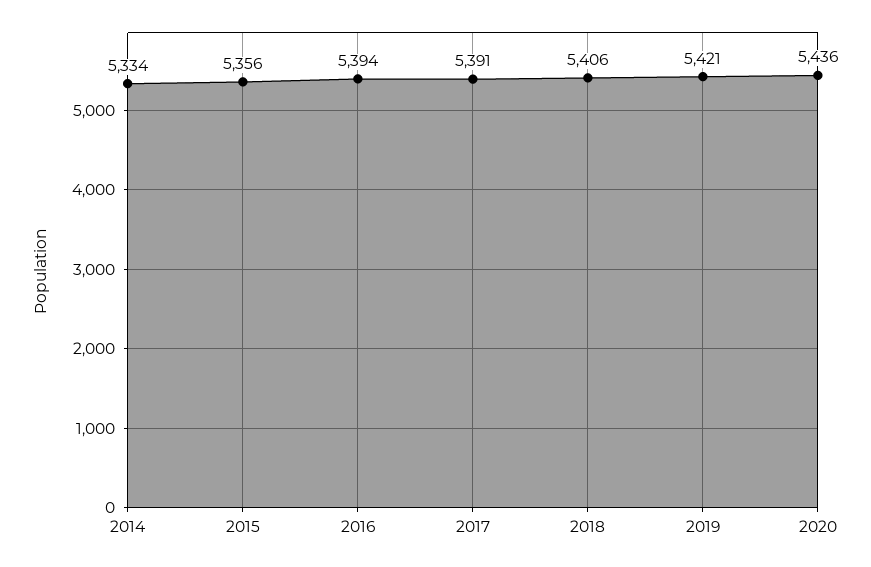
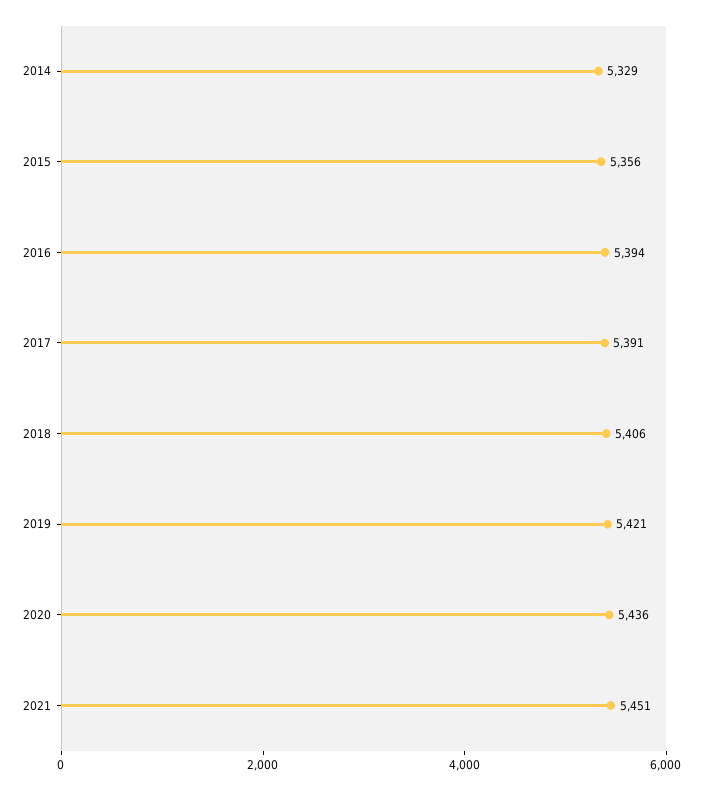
2014: 5334 -> 5329
2021: none -> 5451

